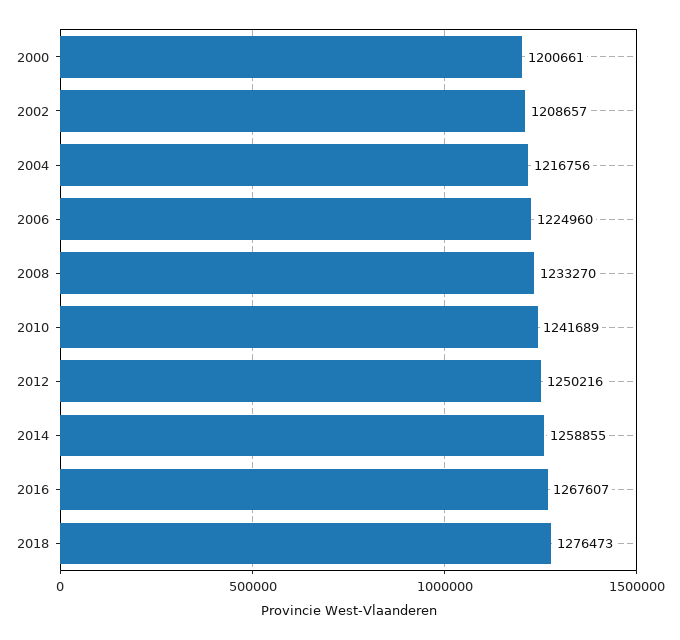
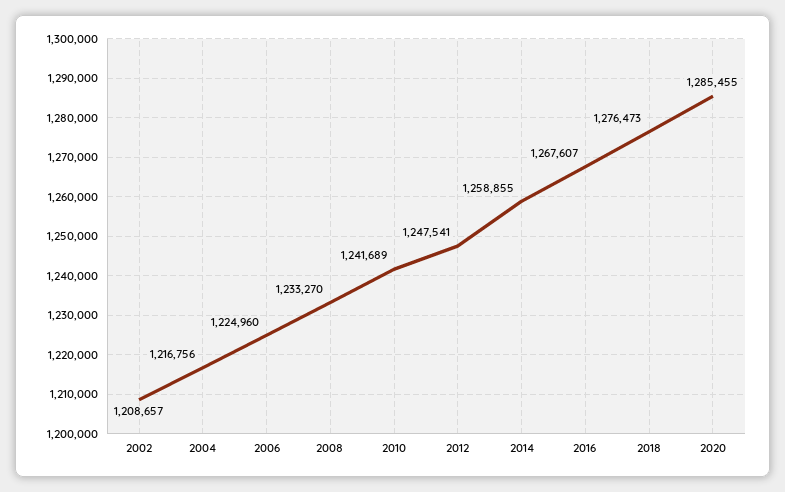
2000: 1200661 -> none
2012: 1250216 -> 1247541
2020: none -> 1285455

